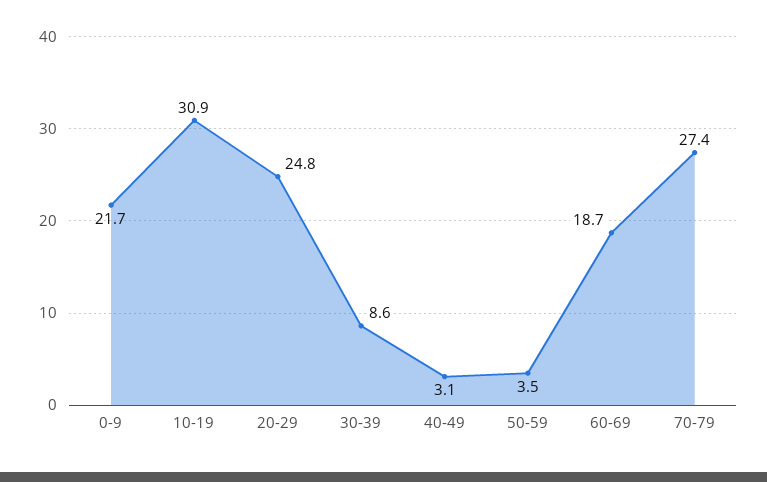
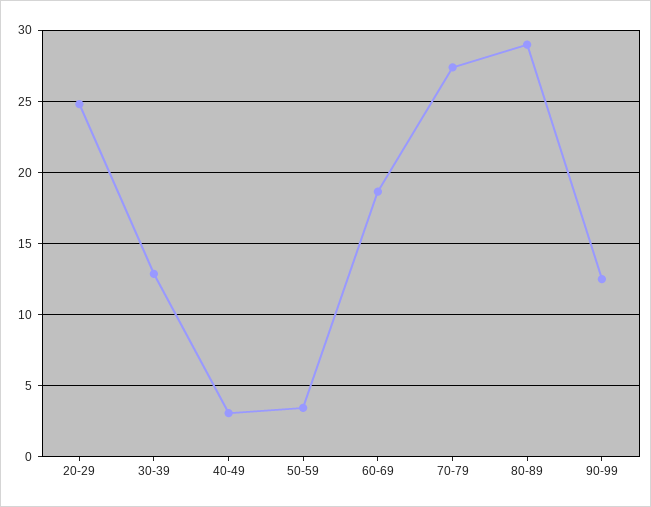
0-9: 21.7 -> none
10-19: 30.9 -> none
30-39: 8.6 -> 13
80-89: none -> 29
90-99: none -> 12.5

